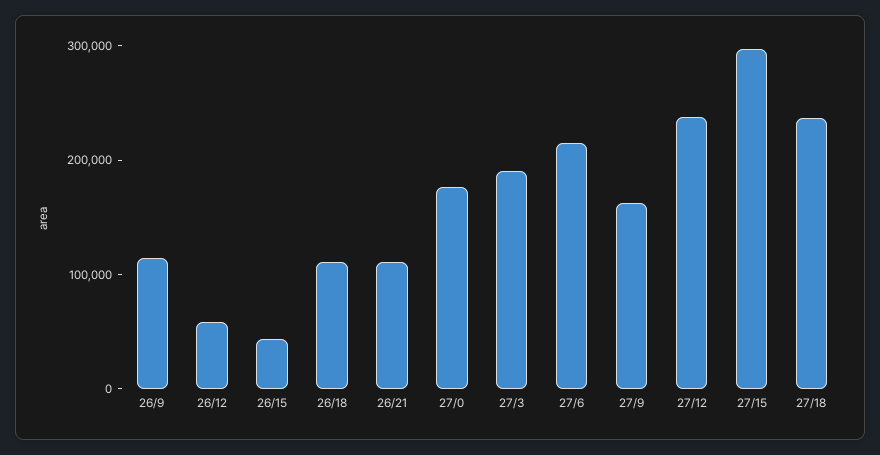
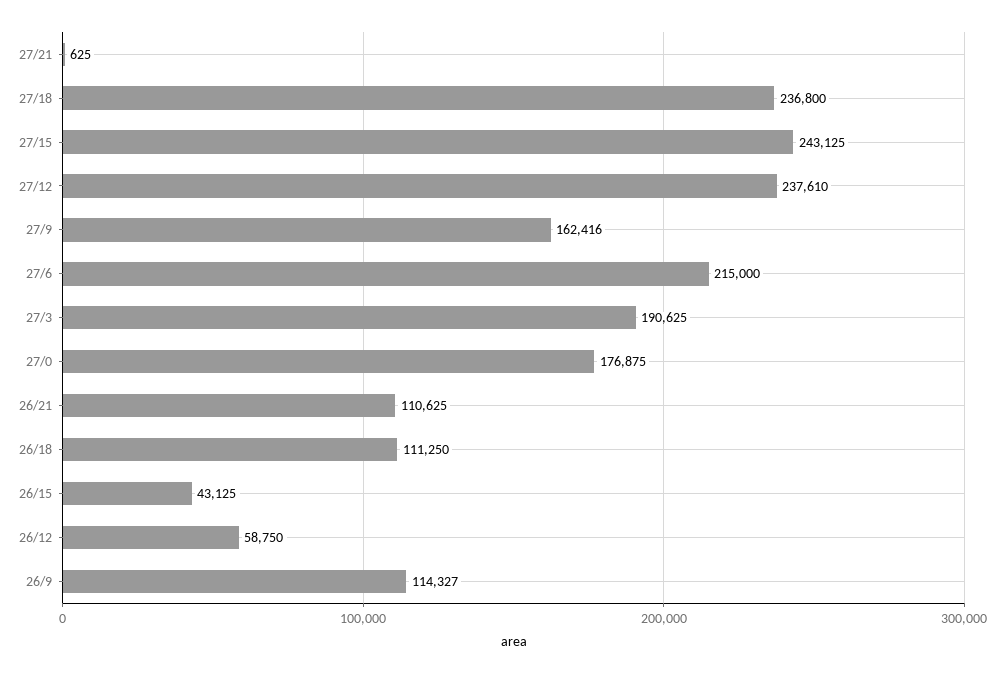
27/15: 300000 -> 243125
27/21: none -> 625

